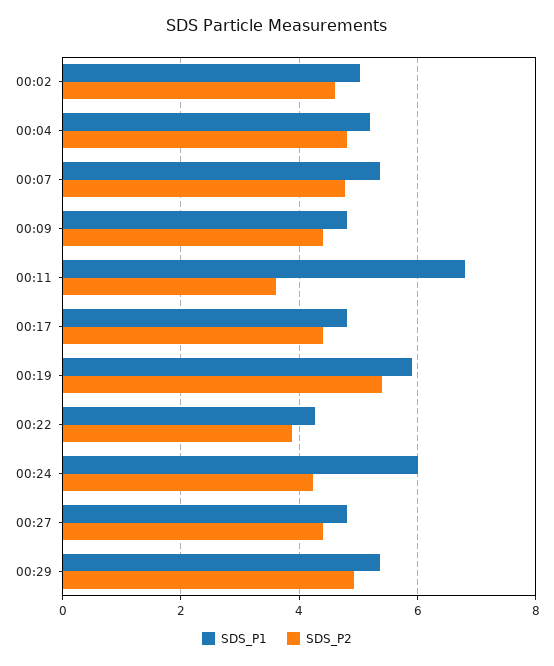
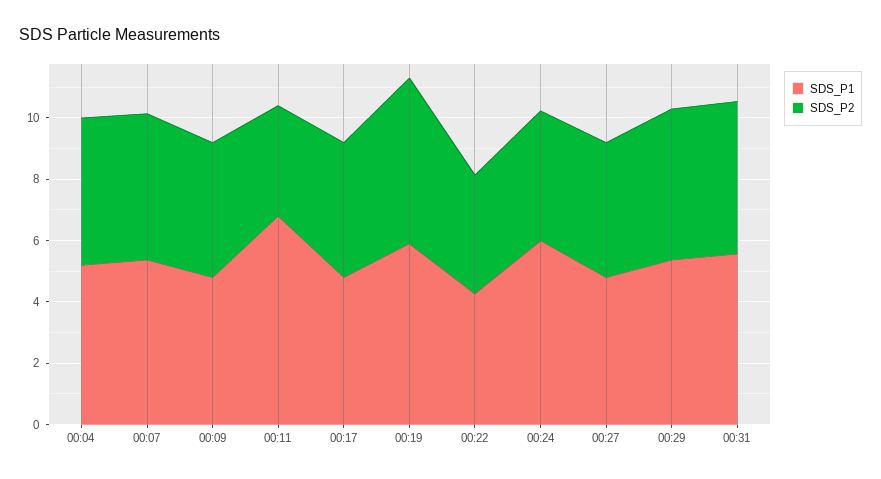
SDS_P1, 00:02: 5 -> none
SDS_P2, 00:02: 4.6 -> none
SDS_P1, 00:31: none -> 5.5
SDS_P2, 00:31: none -> 5

